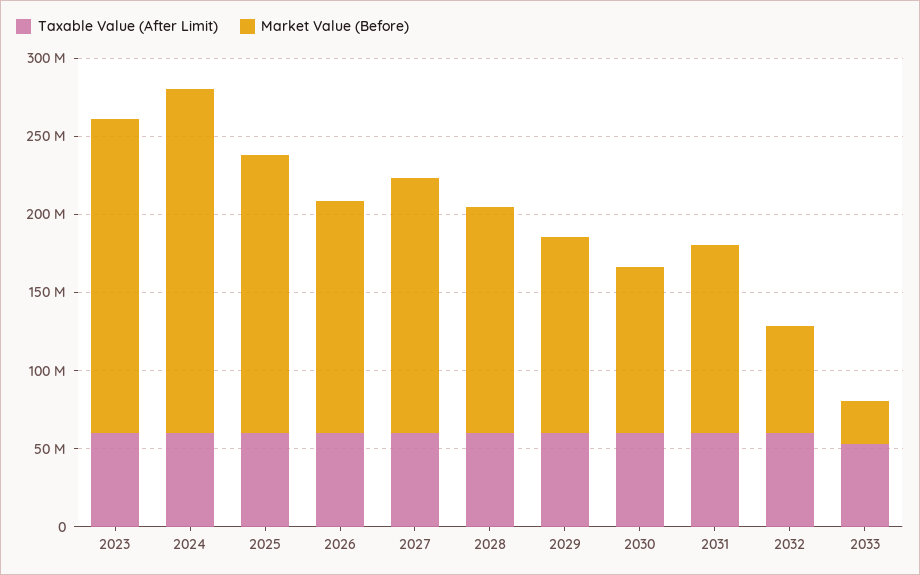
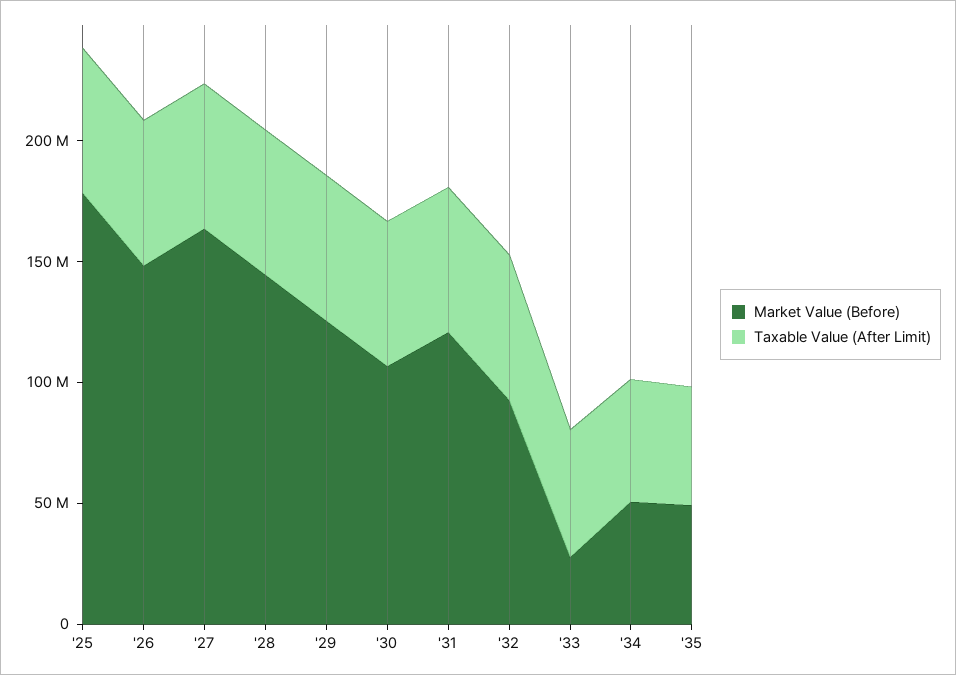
Taxable Value (After Limit), 2023: 60000000 -> none
Market Value (Before), 2023: 200000000 -> none
Taxable Value (After Limit), 2024: 60000000 -> none
Market Value (Before), 2024: 220000000 -> none
Market Value (Before), 2032: 70000000 -> 90000000
Market Value (Before), '34: none -> 50000000
Taxable Value (After Limit), '34: none -> 50000000
Market Value (Before), '35: none -> 50000000
Taxable Value (After Limit), '35: none -> 50000000

